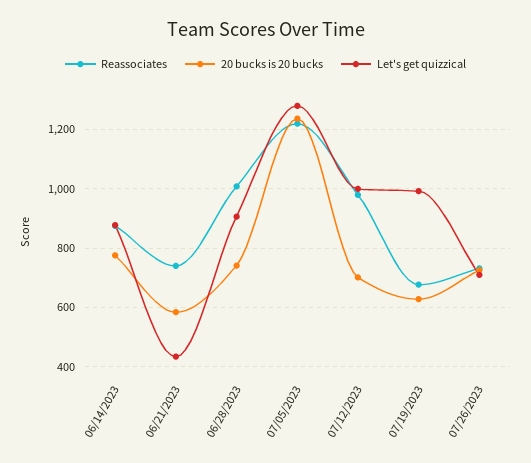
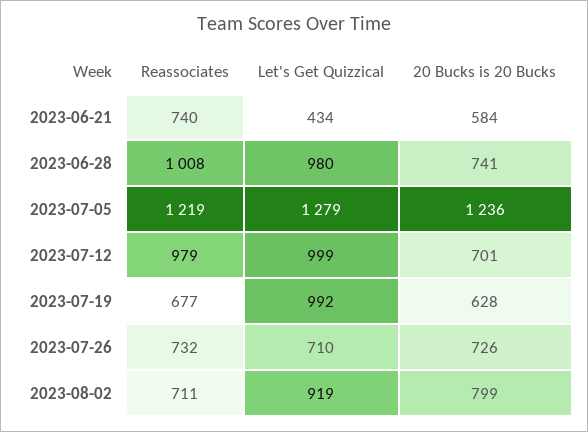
Reassociates, 06/14/2023: 875 -> none
20 bucks is 20 bucks, 06/14/2023: 775 -> none
Let's get quizzical, 06/14/2023: 875 -> none
Let's get quizzical, 06/28/2023: 900 -> 980
Reassociates, 2023-08-02: none -> 711
Let's get quizzical, 2023-08-02: none -> 919
20 bucks is 20 bucks, 2023-08-02: none -> 799

